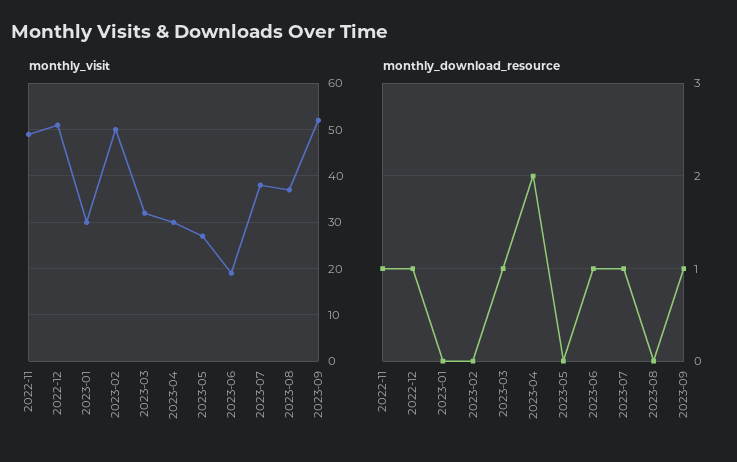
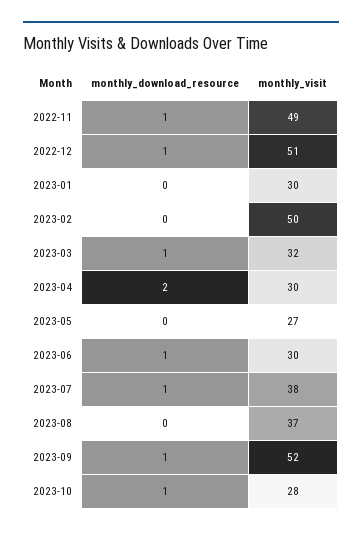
monthly_visit, 2023-06: 20 -> 30
monthly_download_resource, 2023-10: none -> 1
monthly_visit, 2023-10: none -> 28

